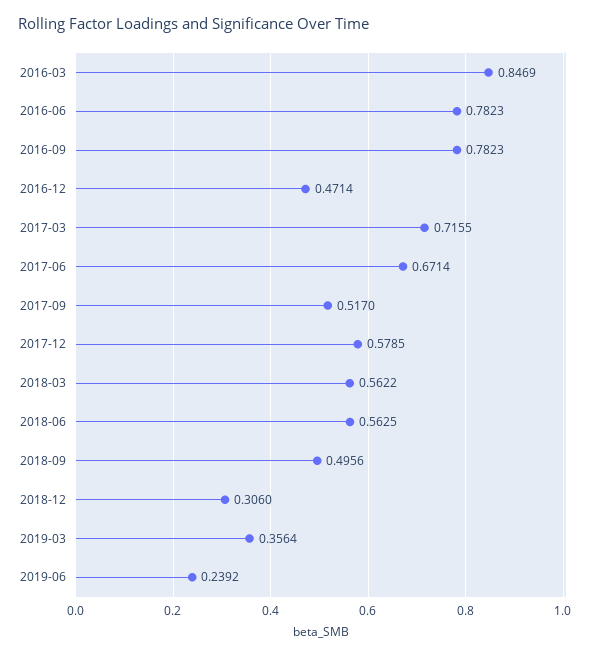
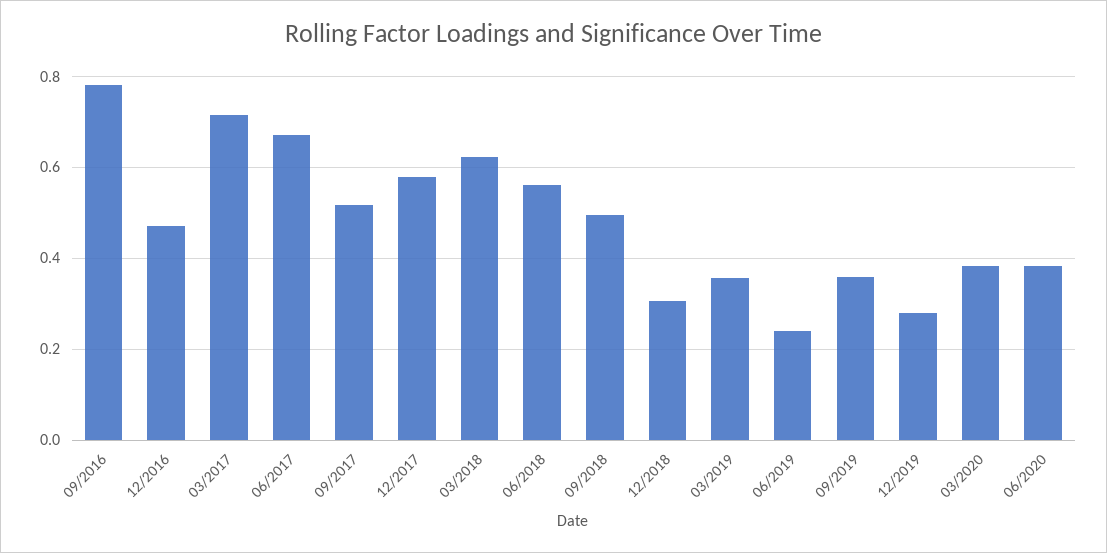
2016-03: 0.8469 -> none
2016-06: 0.7823 -> none
2018-03: 0.5622 -> 0.62
09/2019: none -> 0.36
12/2019: none -> 0.28
03/2020: none -> 0.38
06/2020: none -> 0.38

